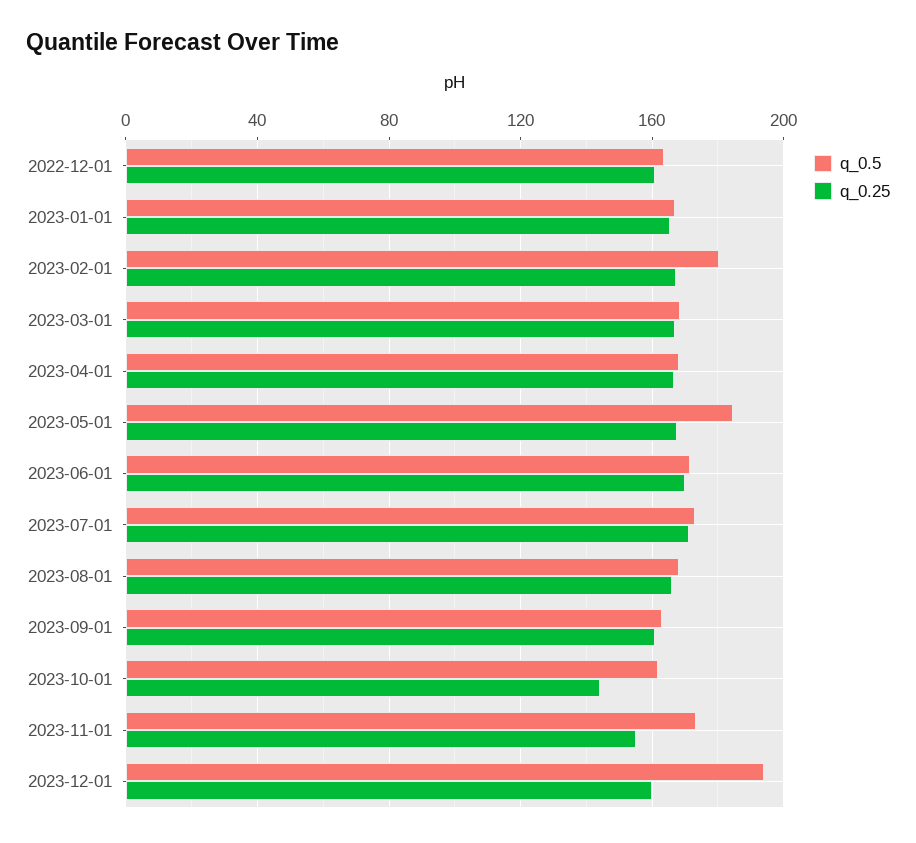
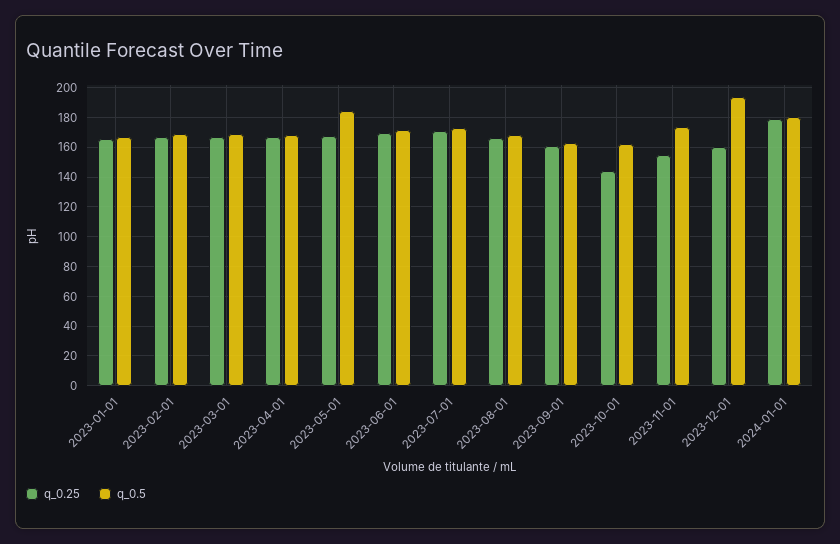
q_0.5, 2022-12-01: 165 -> none
q_0.25, 2022-12-01: 160 -> none
q_0.5, 2023-02-01: 180 -> 170
q_0.25, 2024-01-01: none -> 180
q_0.5, 2024-01-01: none -> 180

